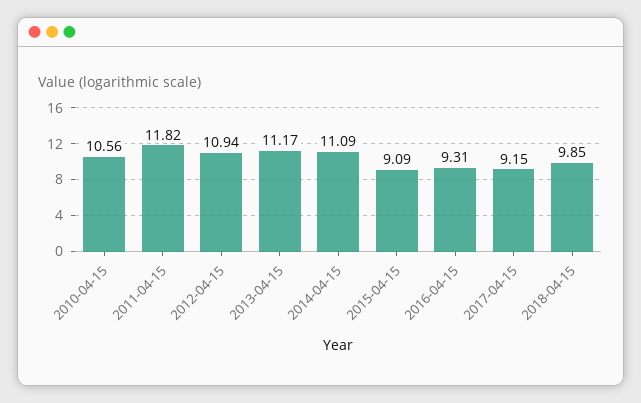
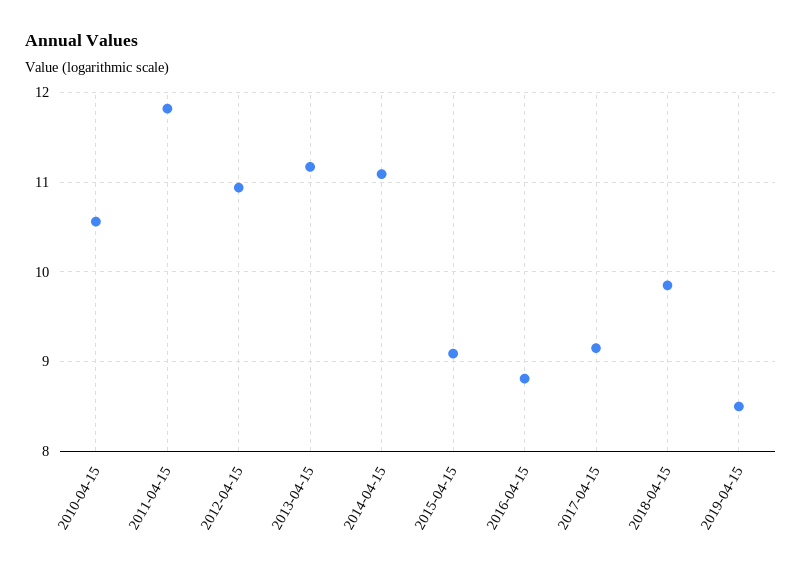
2016-04-15: 9.31 -> 8.8
2019-04-15: none -> 8.5

